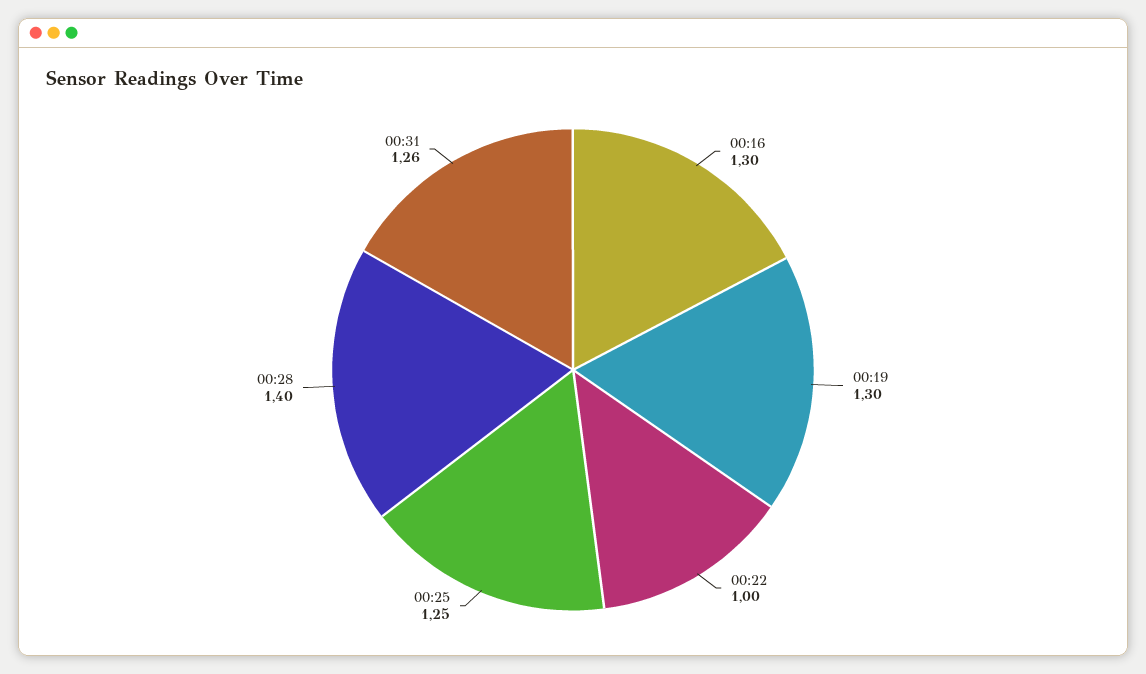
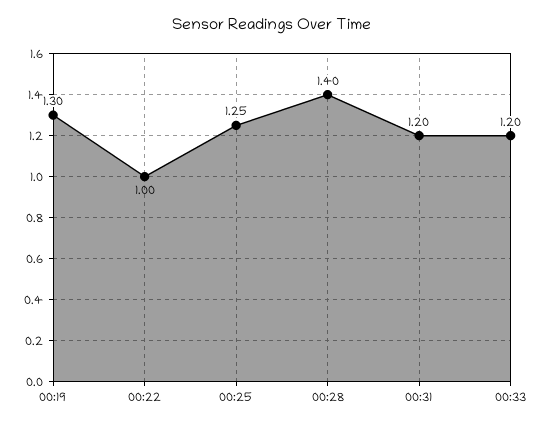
00:16: 1.3 -> none
00:31: 1.26 -> 1.2
00:33: none -> 1.2

